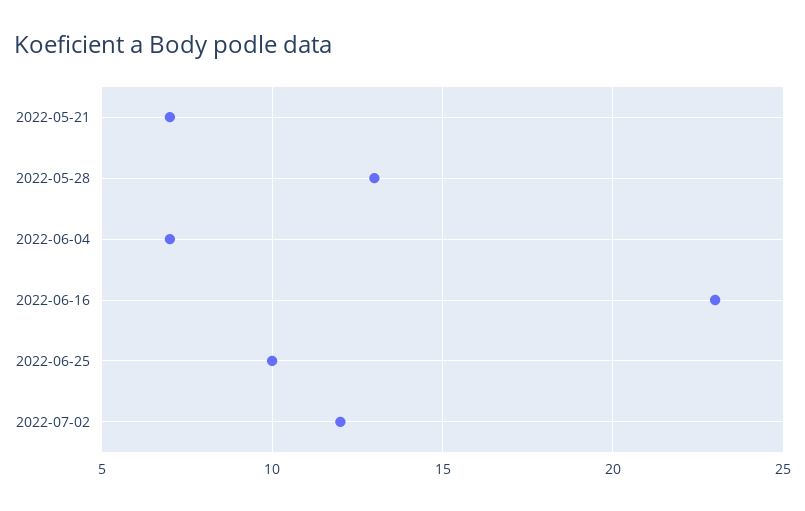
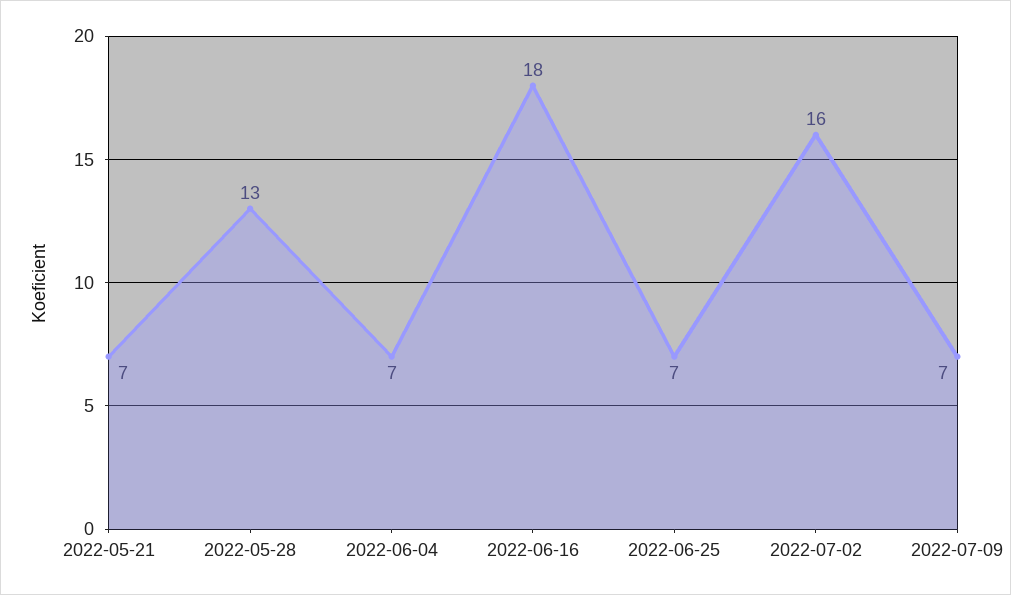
2022-06-16: 23 -> 18
2022-06-25: 10 -> 7
2022-07-02: 12 -> 16
2022-07-09: none -> 7

